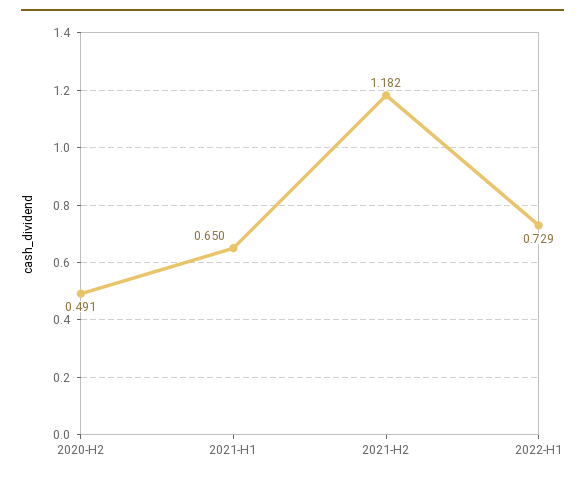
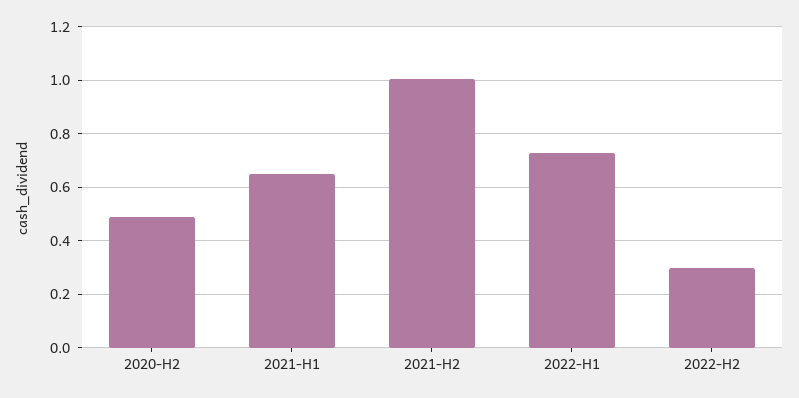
2021-H2: 1.182 -> 1
2022-H2: none -> 0.3

